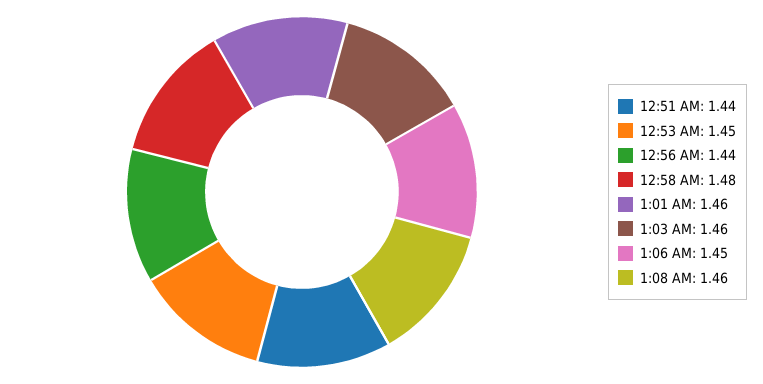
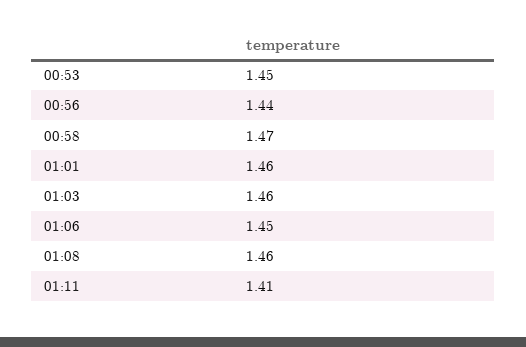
12:51 AM: 1.44 -> none
12:58 AM: 1.48 -> 1.47
01:11: none -> 1.41

